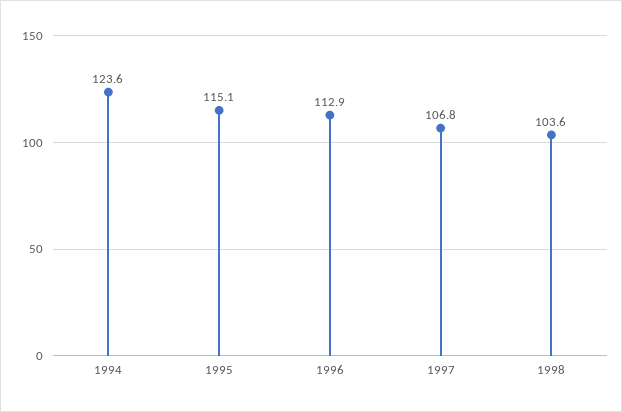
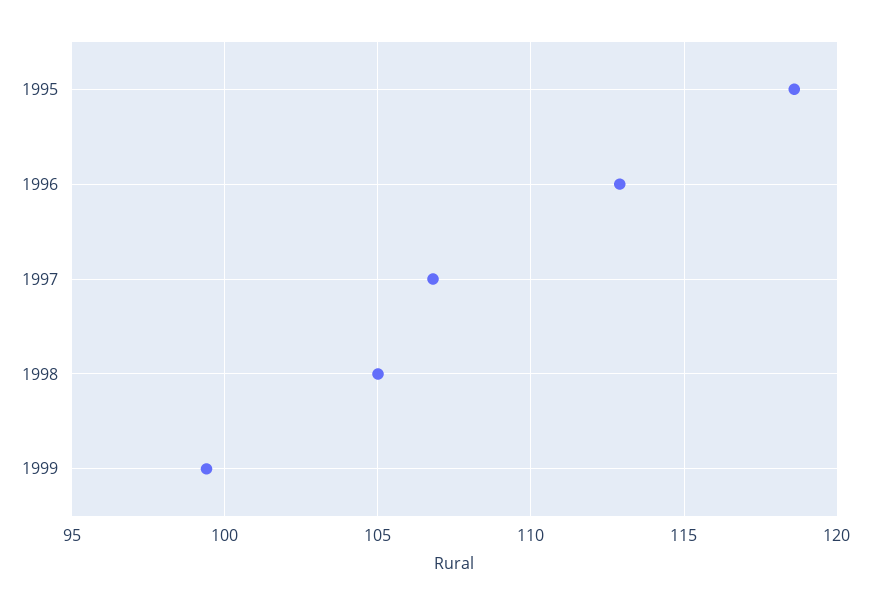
1994: 123.6 -> none
1995: 115.1 -> 118.5
1998: 103.6 -> 105
1999: none -> 99.5

